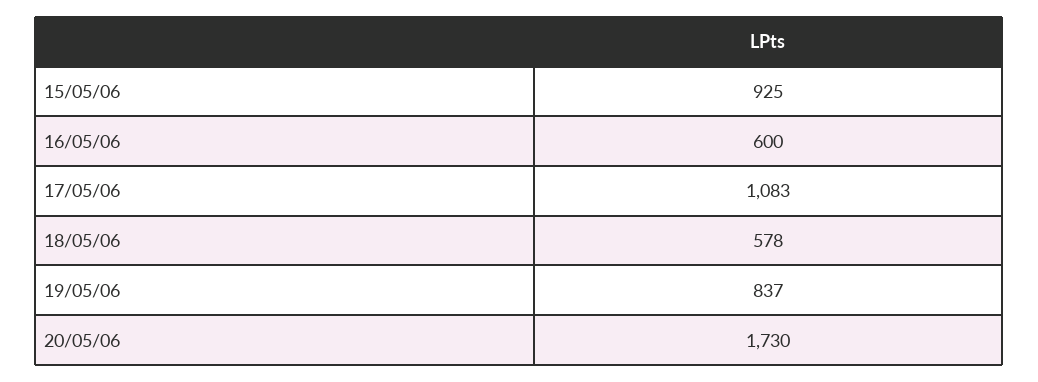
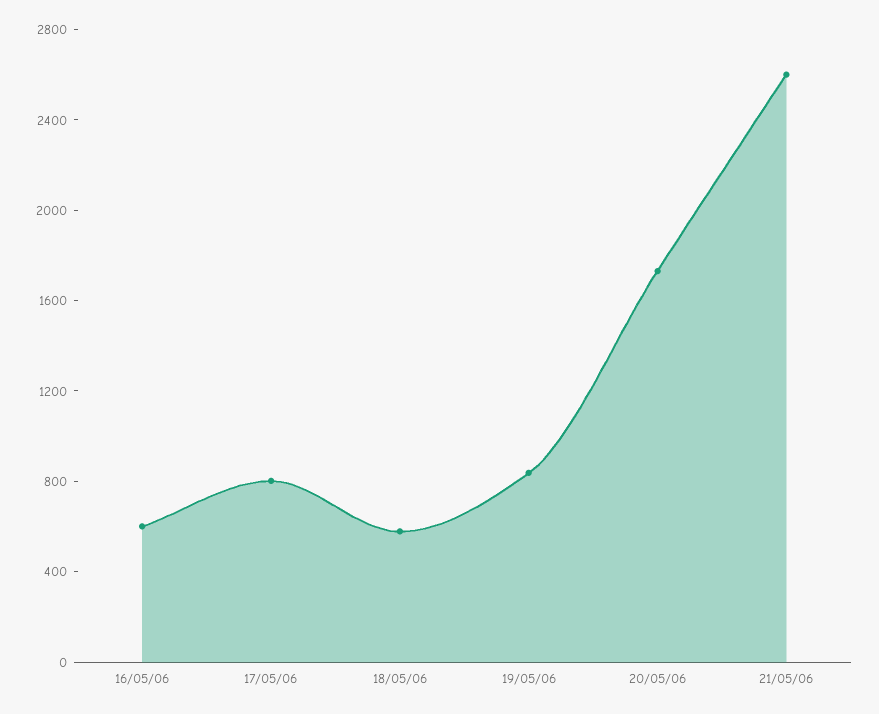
15/05/06: 925 -> none
17/05/06: 1083 -> 800
21/05/06: none -> 2600

